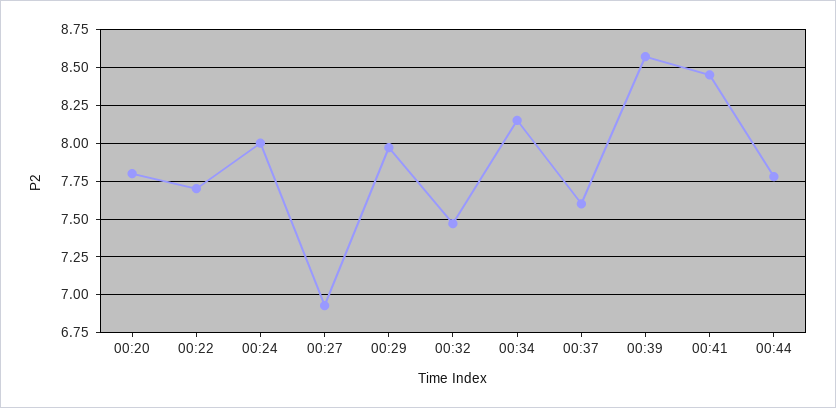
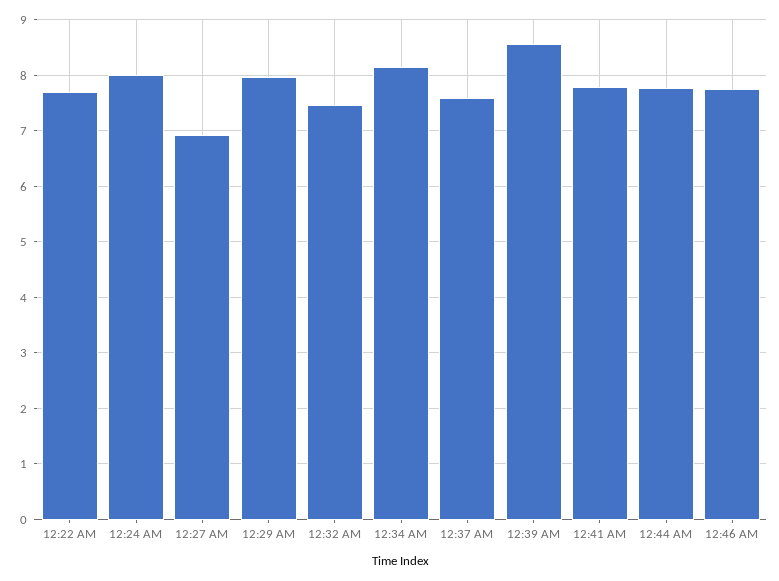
00:20: 7.8 -> none
00:41: 8.45 -> 7.8
12:46 AM: none -> 7.8

